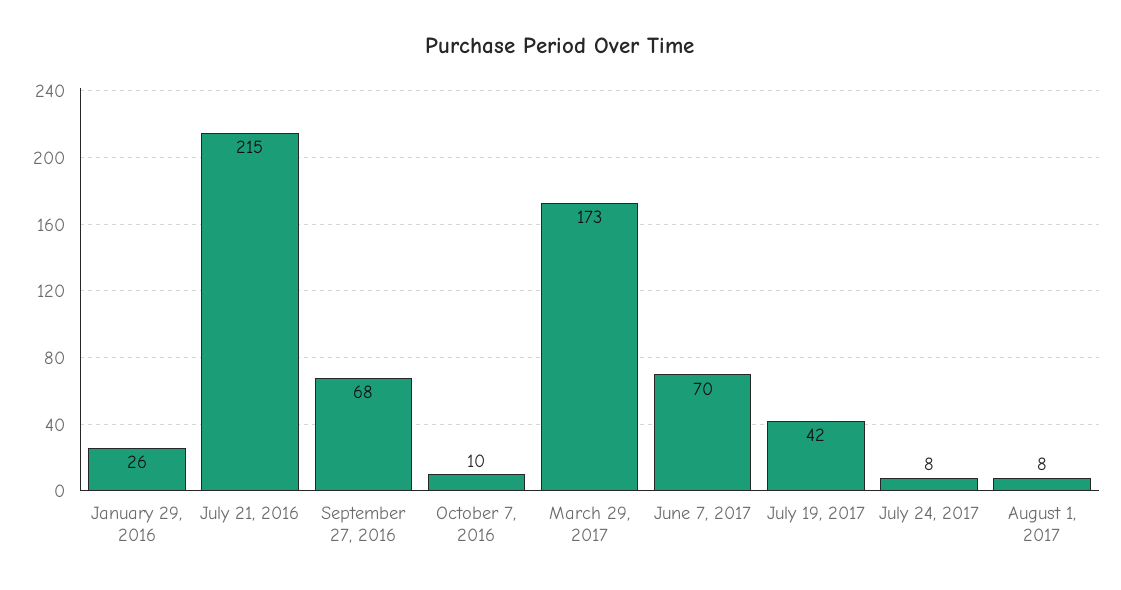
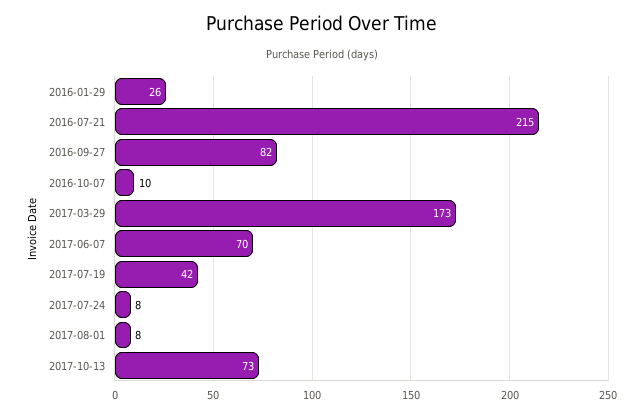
September 27, 2016: 68 -> 82
2017-10-13: none -> 73

